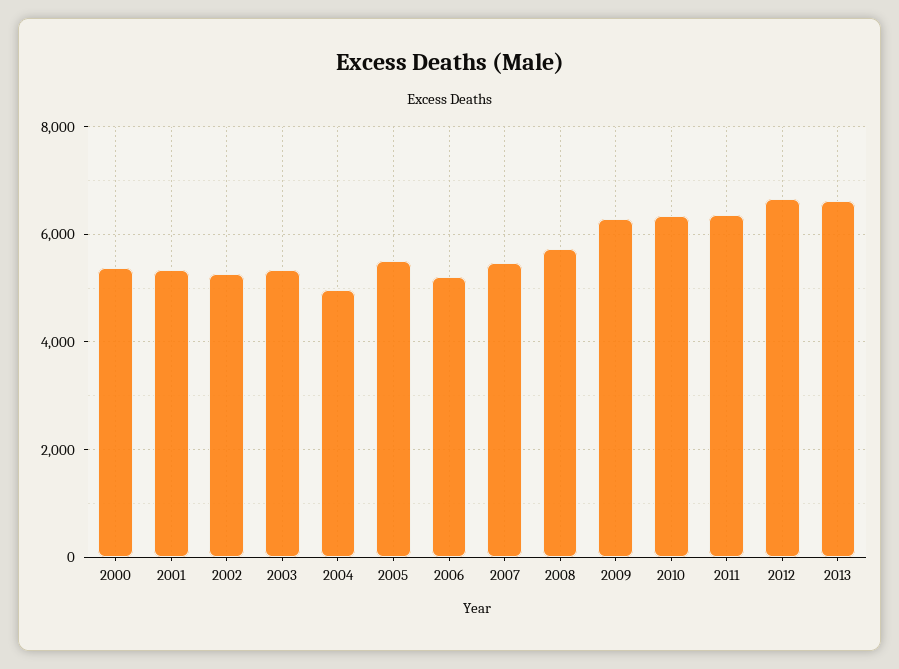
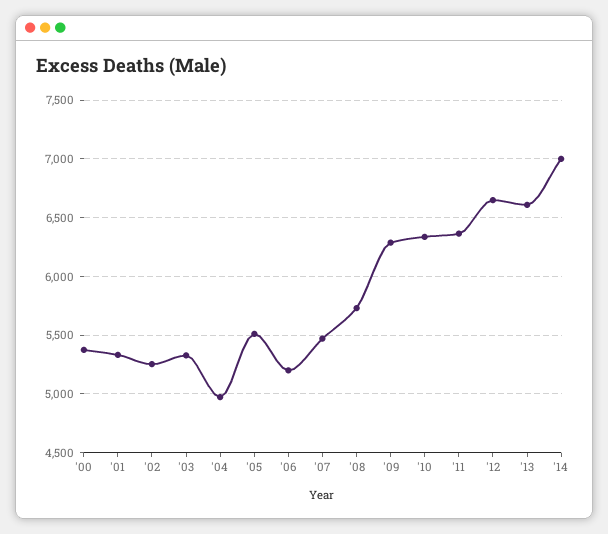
'14: none -> 7000

